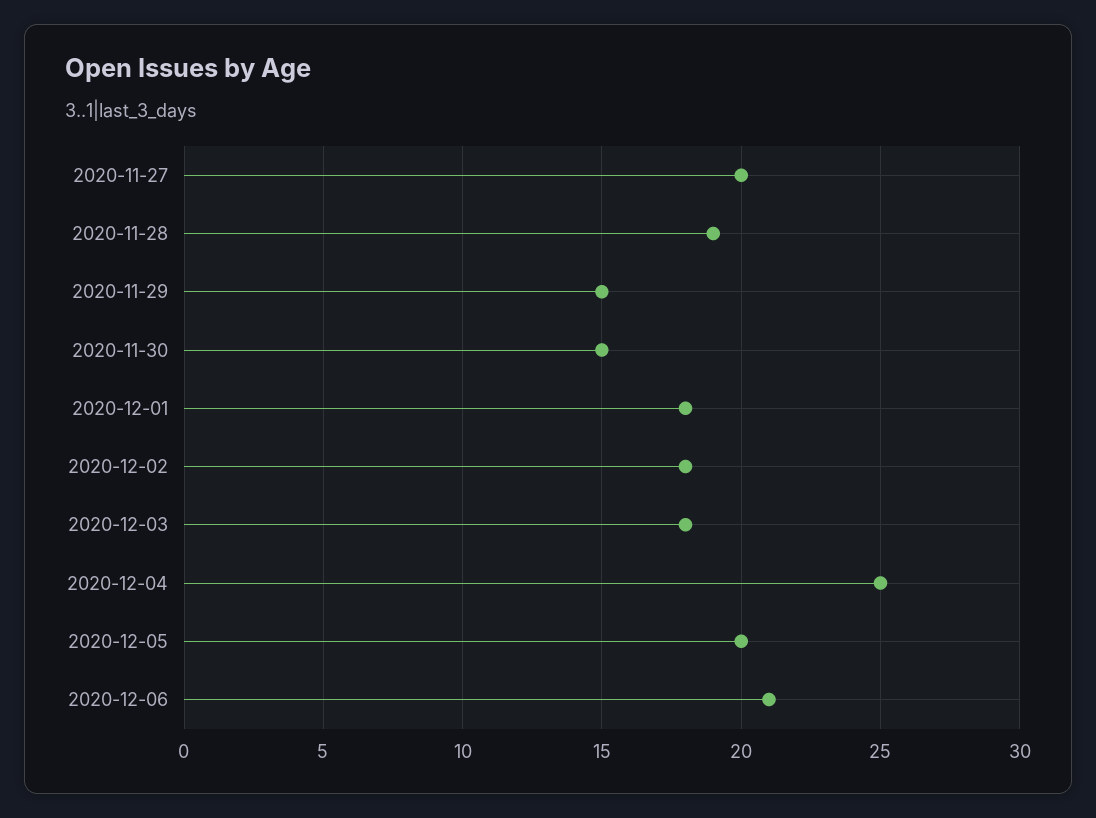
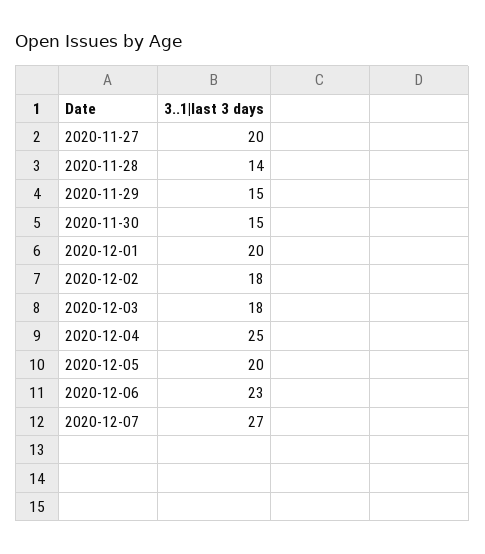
2020-11-28: 19 -> 14
2020-12-01: 18 -> 20
2020-12-06: 21 -> 23
2020-12-07: none -> 27

